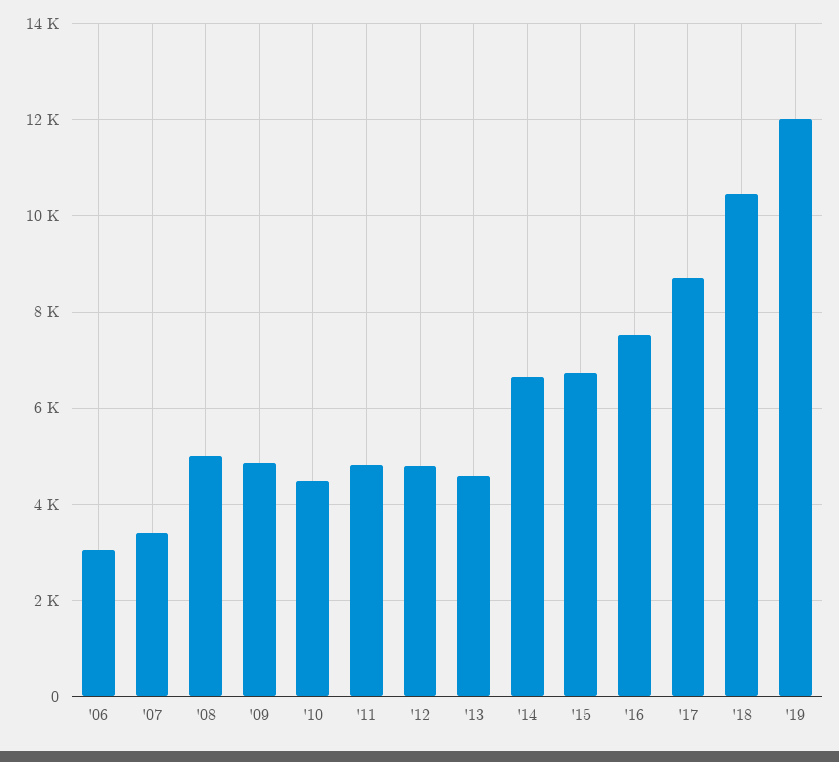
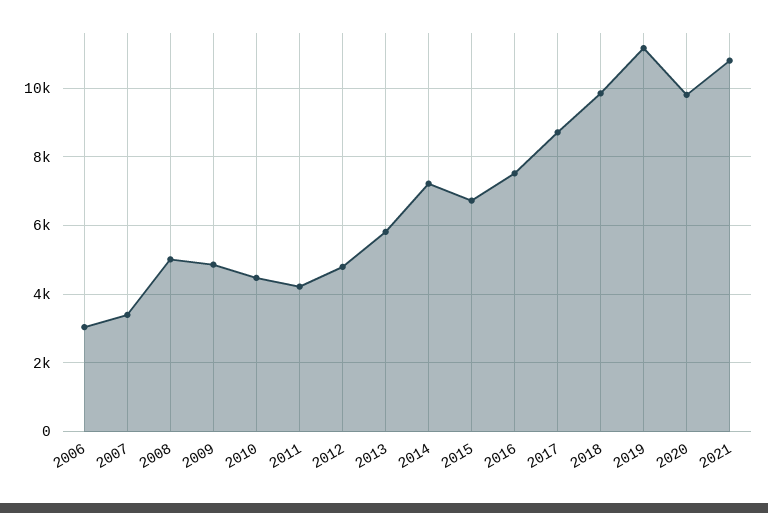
'11: 4800 -> 4200
'13: 4600 -> 5800
'14: 6600 -> 7200
'18: 10400 -> 9800
'19: 12000 -> 11200
2020: none -> 9800
2021: none -> 10800

